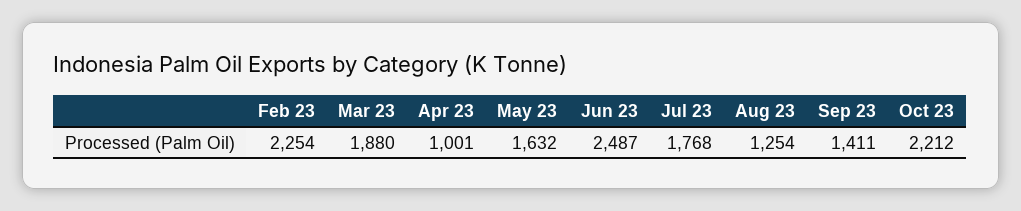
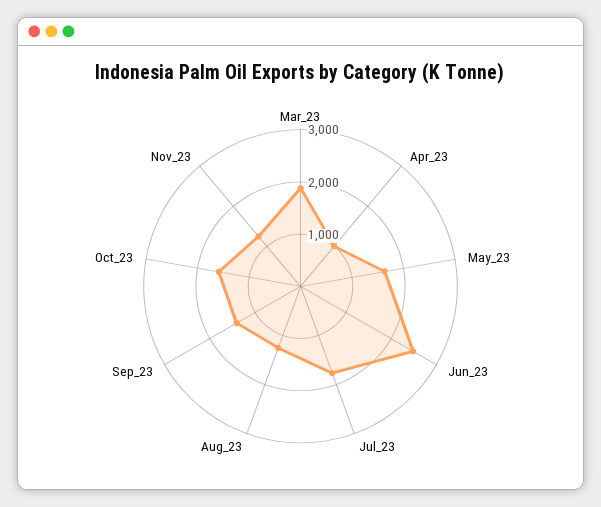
Feb 23: 2254 -> none
Oct 23: 2212 -> 1600
Nov_23: none -> 1200

